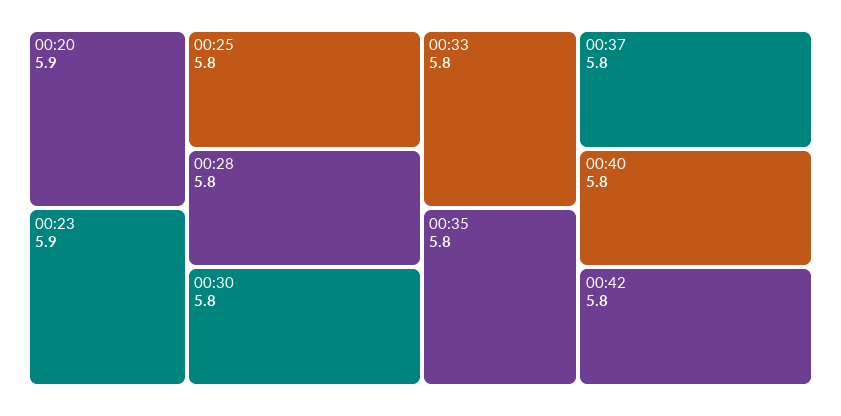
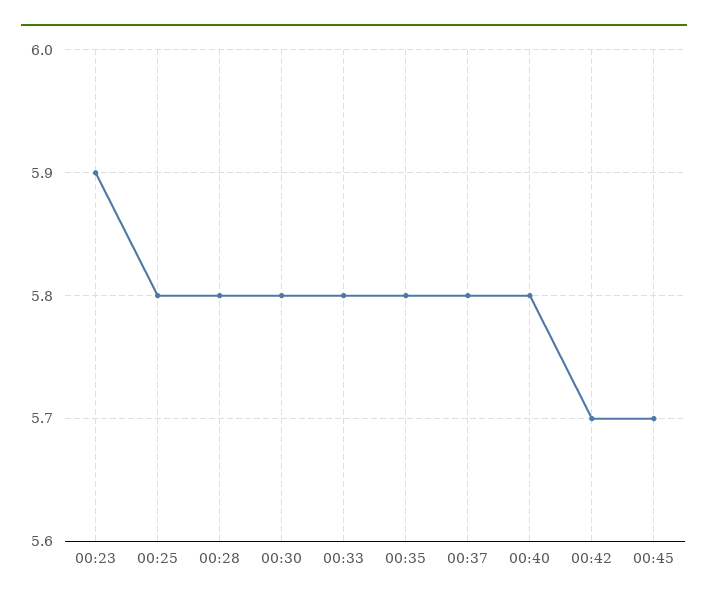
00:20: 5.9 -> none
00:42: 5.8 -> 5.7
00:45: none -> 5.7

